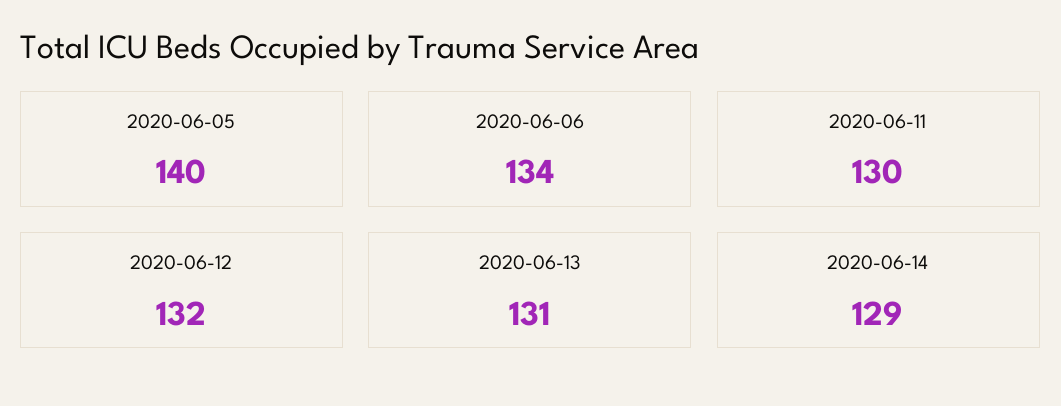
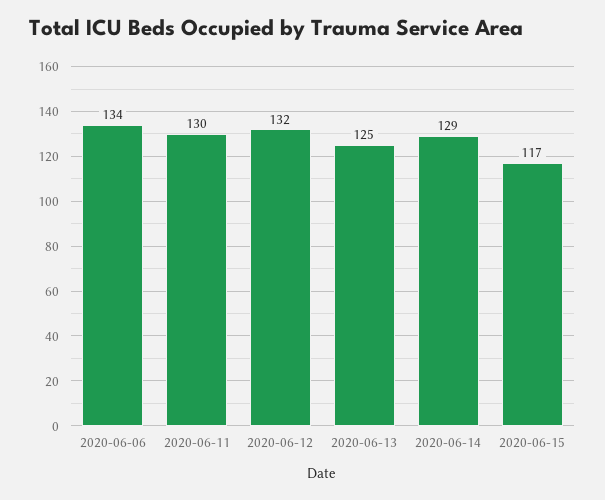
2020-06-05: 140 -> none
2020-06-13: 131 -> 125
2020-06-15: none -> 117

